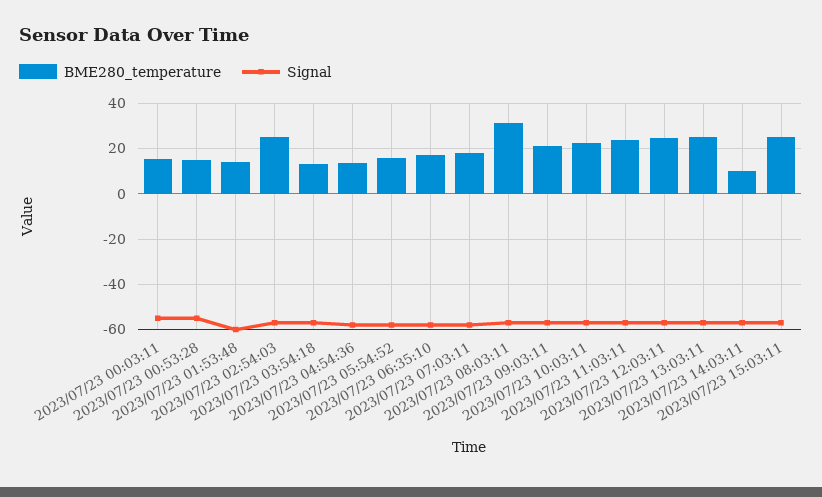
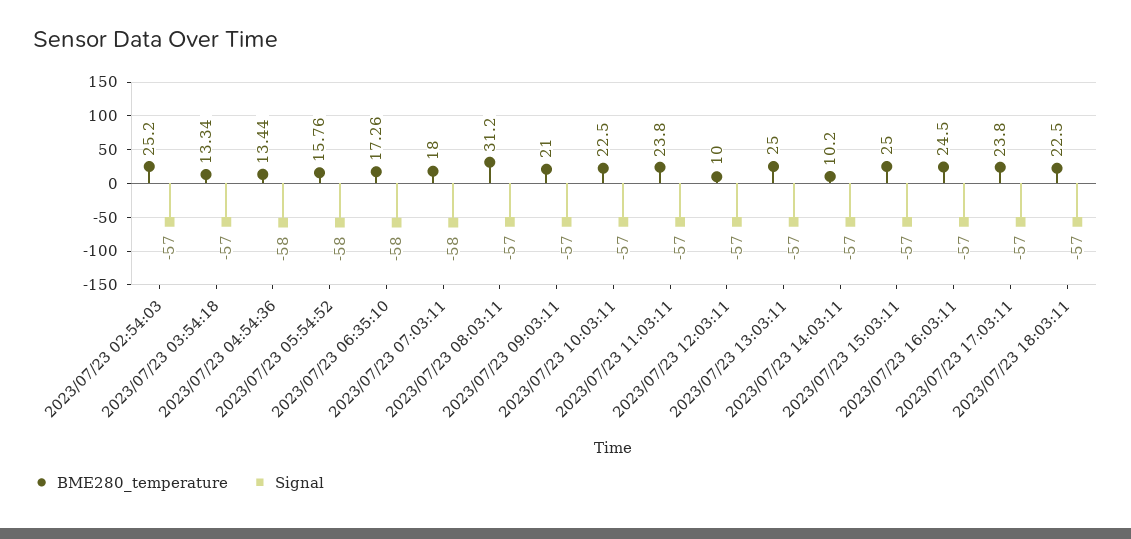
BME280_temperature, 2023/07/23 00:03:11: 15 -> none
Signal, 2023/07/23 00:03:11: -55 -> none
BME280_temperature, 2023/07/23 00:53:28: 15 -> none
Signal, 2023/07/23 00:53:28: -55 -> none
BME280_temperature, 2023/07/23 01:53:48: 15 -> none
Signal, 2023/07/23 01:53:48: -60 -> none
BME280_temperature, 2023/07/23 12:03:11: 25 -> 10
BME280_temperature, 2023/07/23 16:03:11: none -> 24.5
Signal, 2023/07/23 16:03:11: none -> -57
BME280_temperature, 2023/07/23 17:03:11: none -> 23.8
Signal, 2023/07/23 17:03:11: none -> -57
BME280_temperature, 2023/07/23 18:03:11: none -> 22.5
Signal, 2023/07/23 18:03:11: none -> -57

